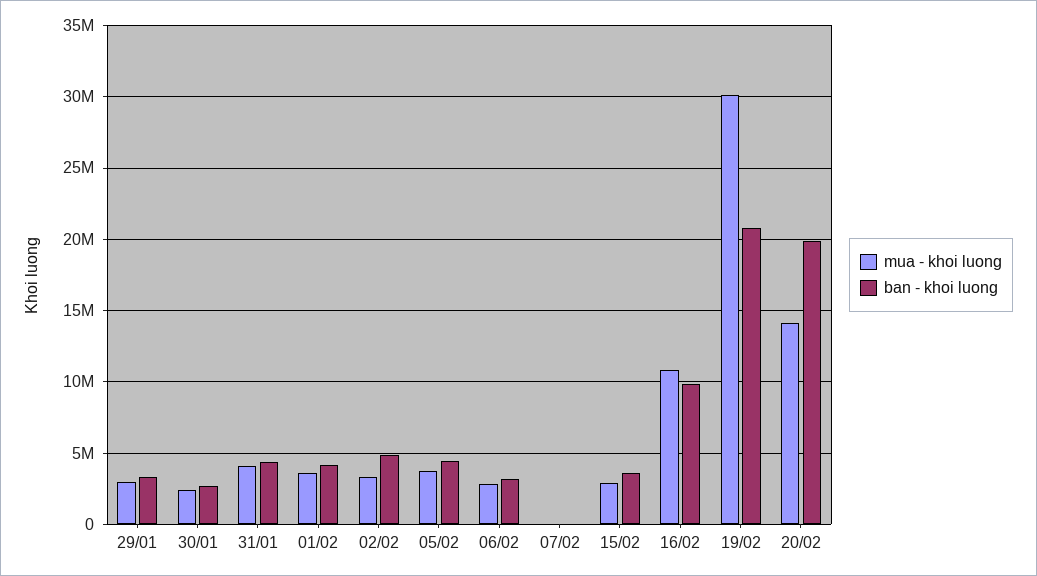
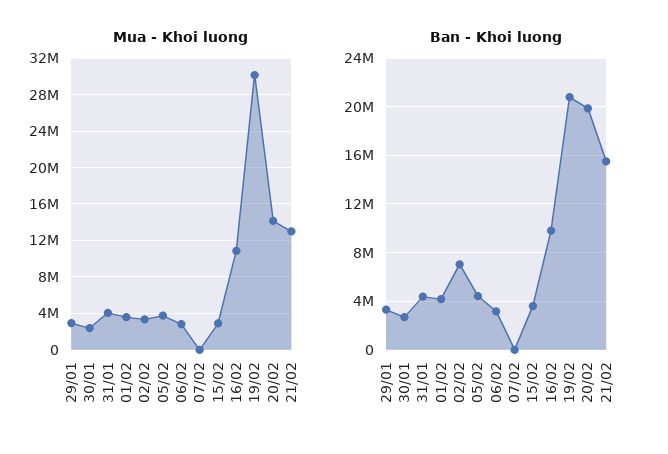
ban - khoi luong, 02/02: 5000000 -> 7000000
mua - khoi luong, 21/02: none -> 13000000
ban - khoi luong, 21/02: none -> 15500000

